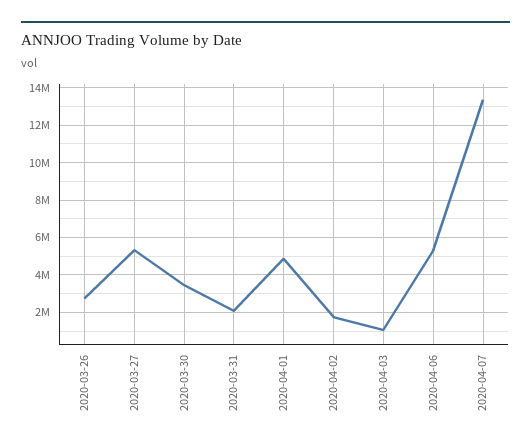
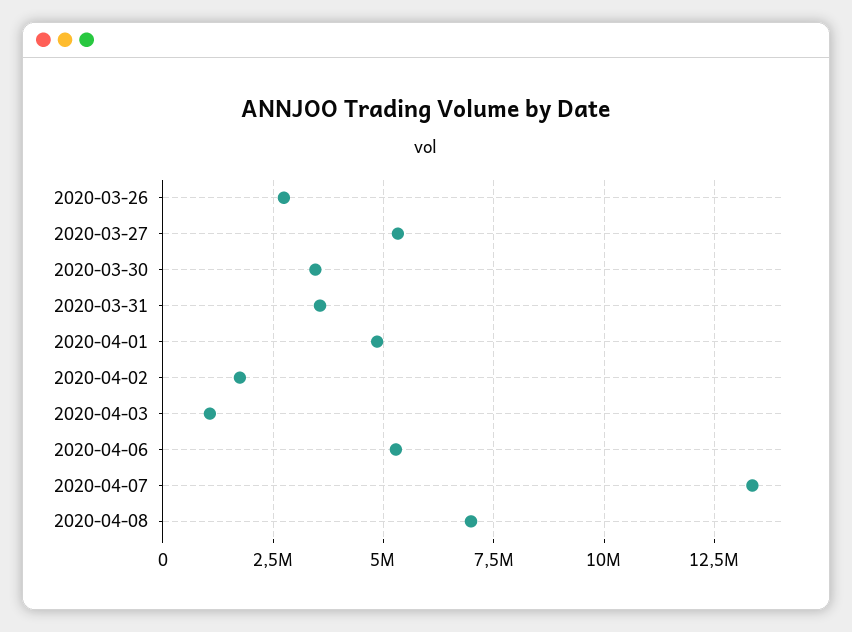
2020-03-31: 2000000 -> 3500000
2020-04-08: none -> 7000000

